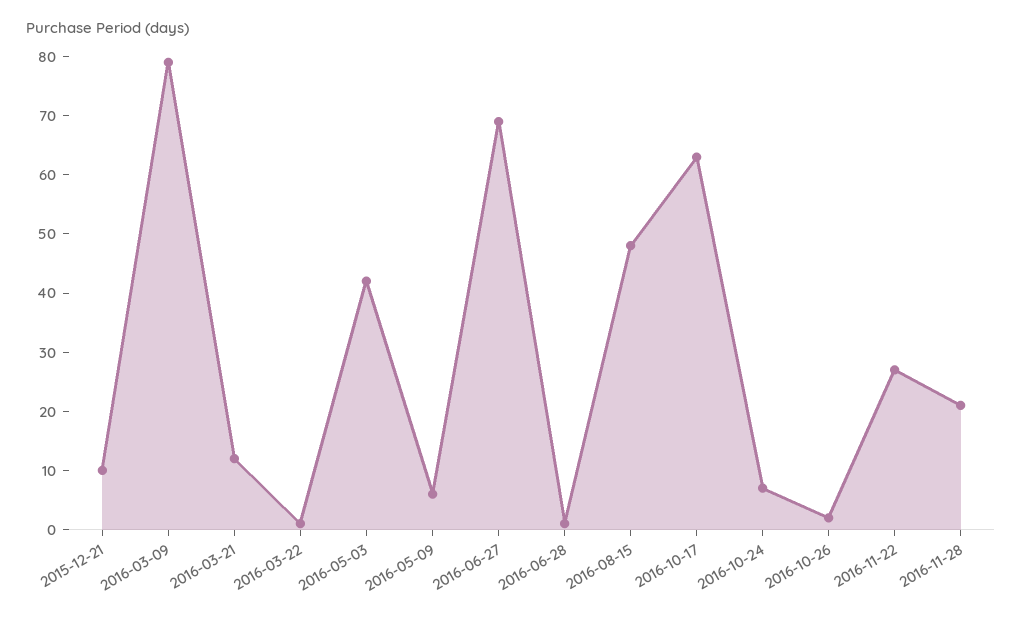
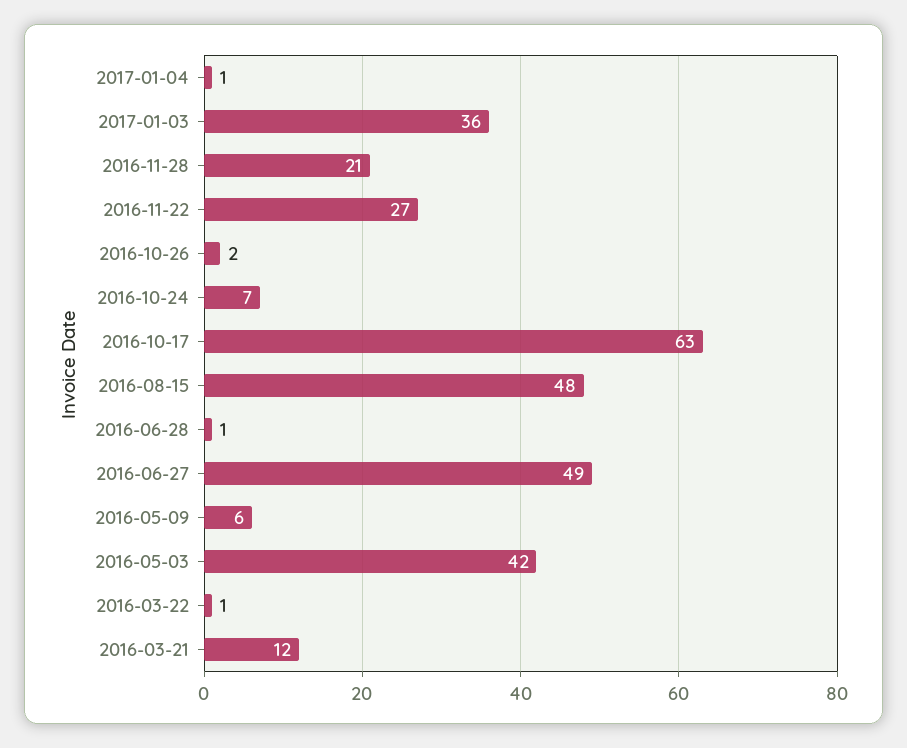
2015-12-21: 10 -> none
2016-03-09: 80 -> none
2016-06-27: 70 -> 49
2017-01-04: none -> 1
2017-01-03: none -> 36

